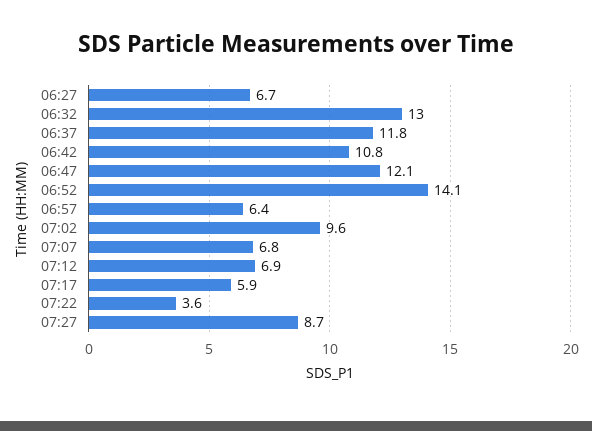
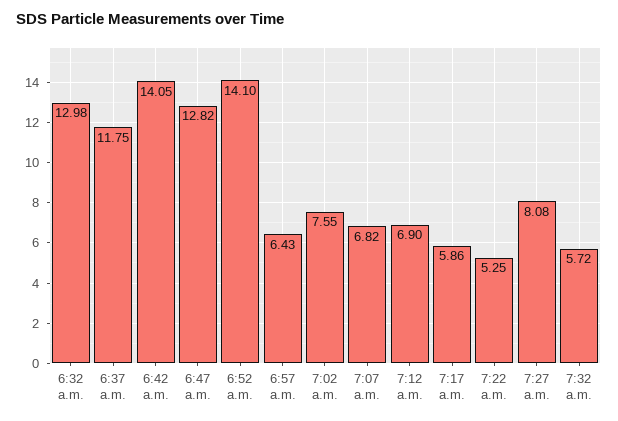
06:27: 6.7 -> none
06:42: 10.8 -> 14.05
06:47: 12.1 -> 12.82
07:02: 9.6 -> 7.55
07:22: 3.6 -> 5.25
07:27: 8.7 -> 8.08
7:32 a.m.: none -> 5.72

